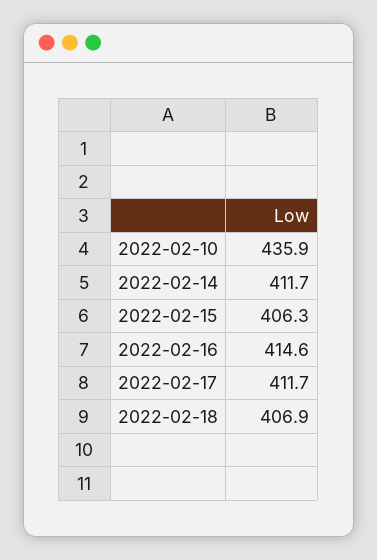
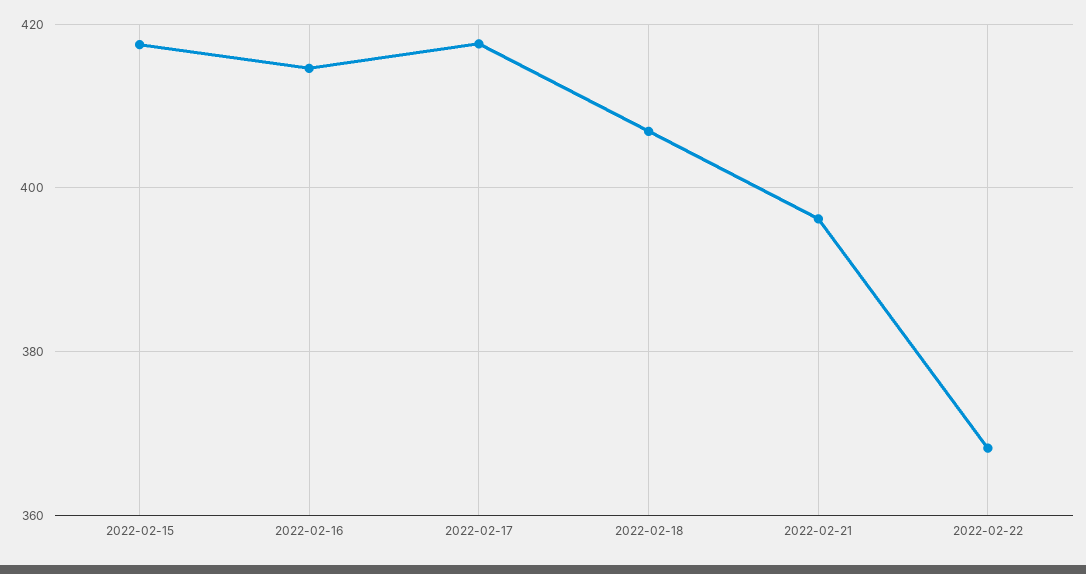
2022-02-10: 435.9 -> none
2022-02-14: 411.7 -> none
2022-02-15: 406.3 -> 418
2022-02-17: 411.7 -> 418
2022-02-21: none -> 396
2022-02-22: none -> 368

